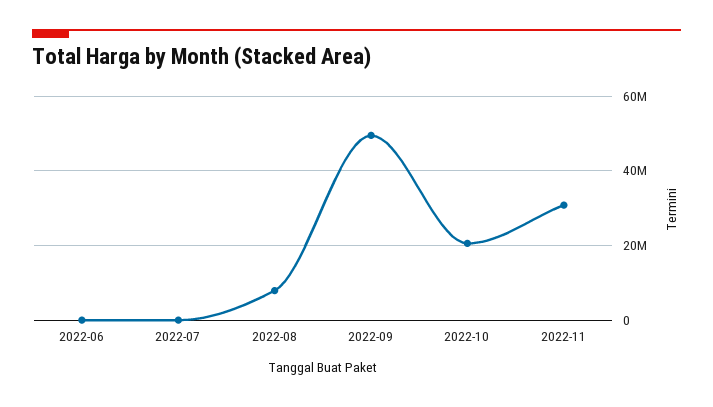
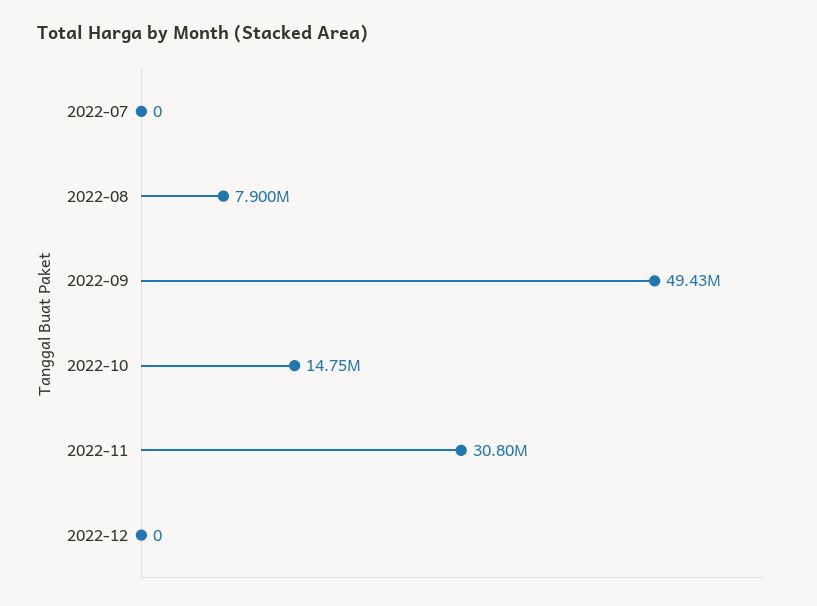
2022-06: 0 -> none
2022-10: 20000000 -> 14750000
2022-12: none -> 0

